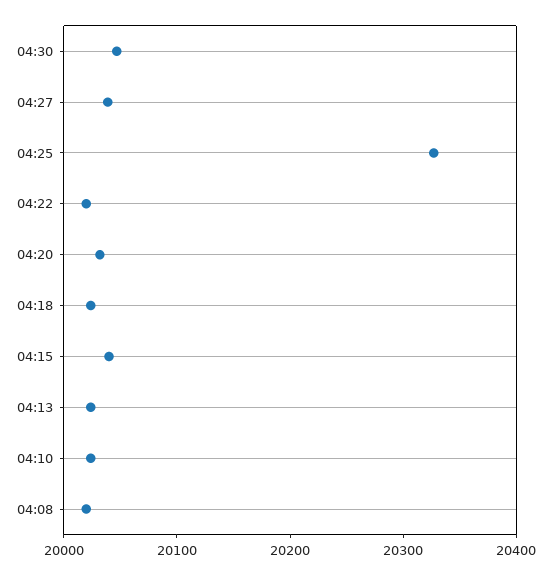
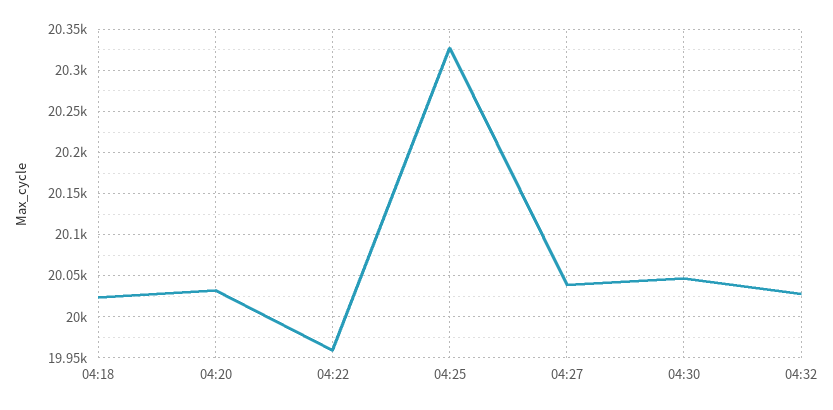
04:22: 20020 -> 19960
04:15: 20040 -> none
04:13: 20020 -> none
04:10: 20020 -> none
04:08: 20020 -> none
04:32: none -> 20030

